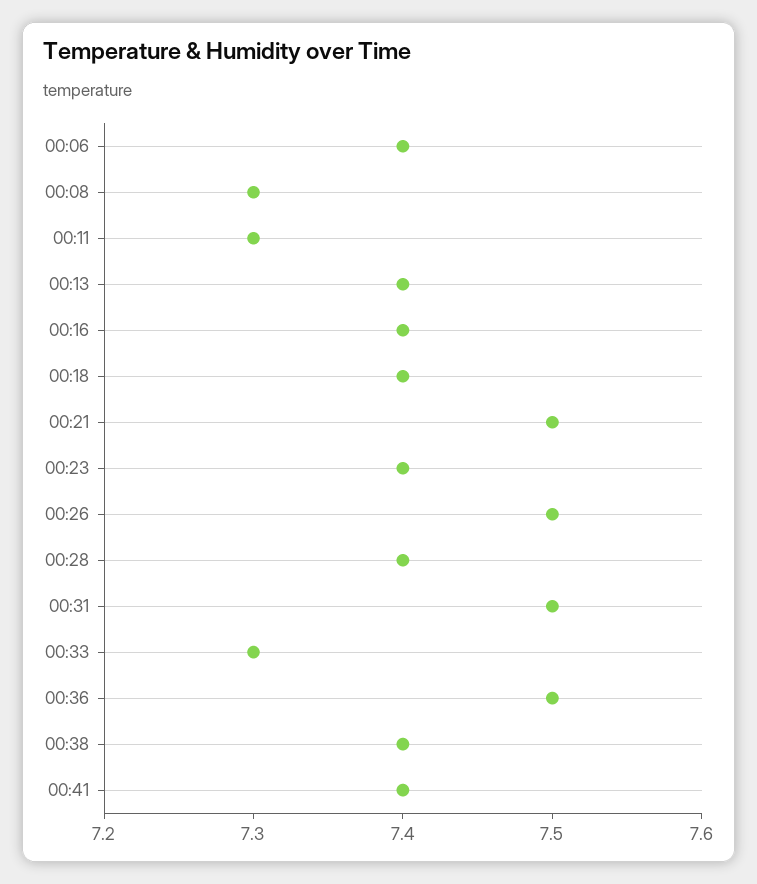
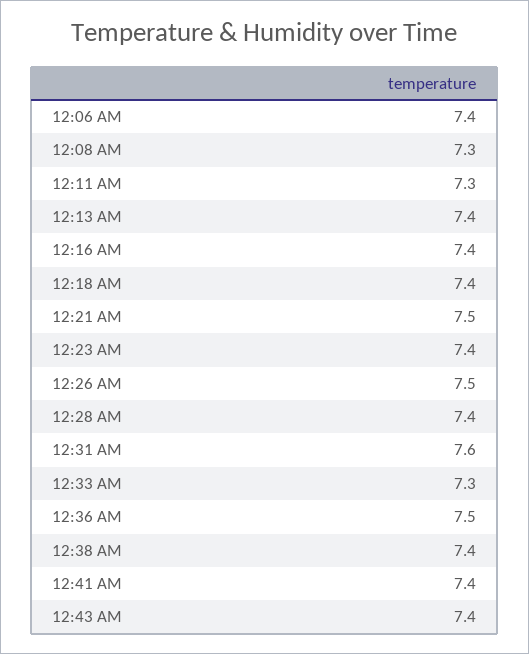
00:31: 7.5 -> 7.6
12:43 AM: none -> 7.4

